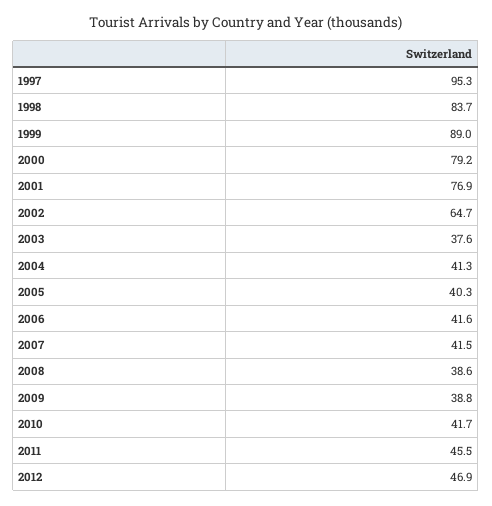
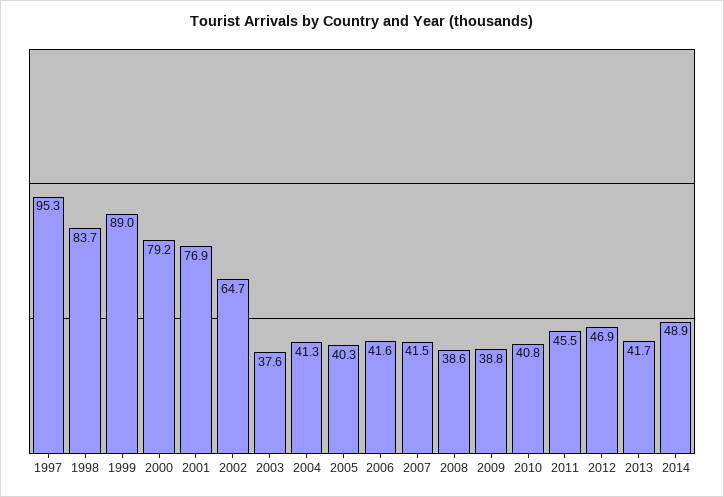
2010: 41.7 -> 40.8
2013: none -> 41.7
2014: none -> 48.9

